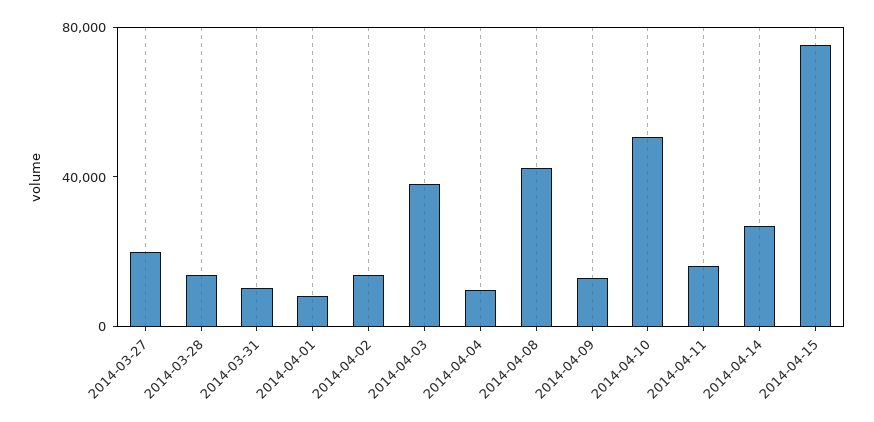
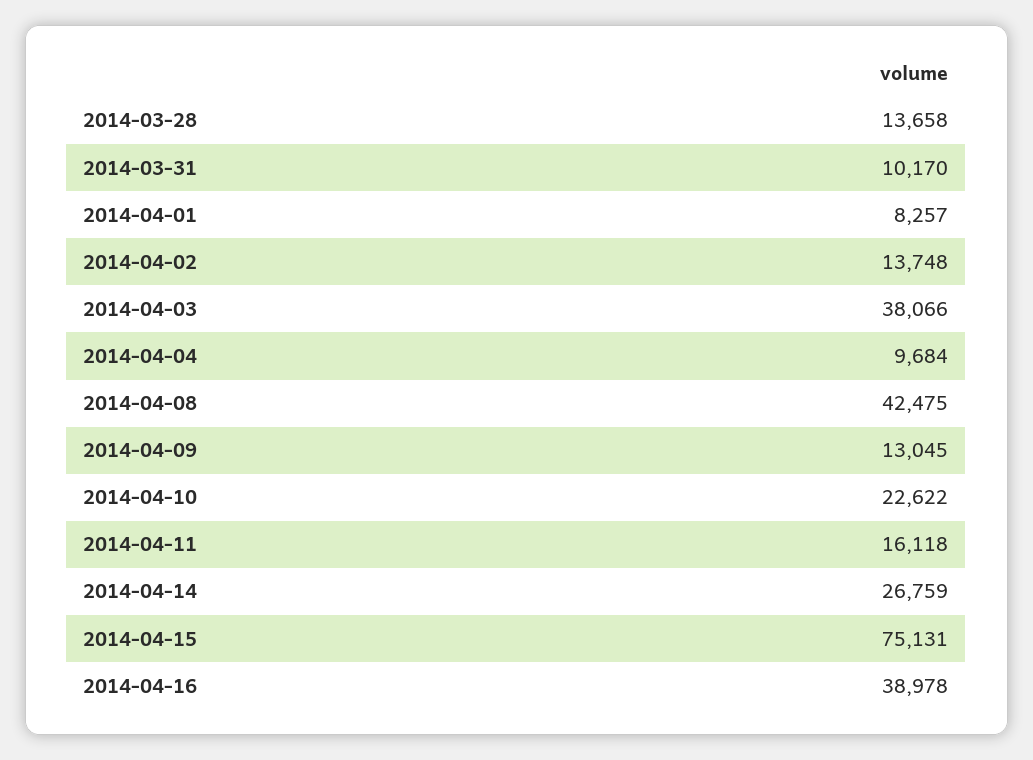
2014-03-27: 20000 -> none
2014-04-10: 50000 -> 22622
2014-04-16: none -> 38978

